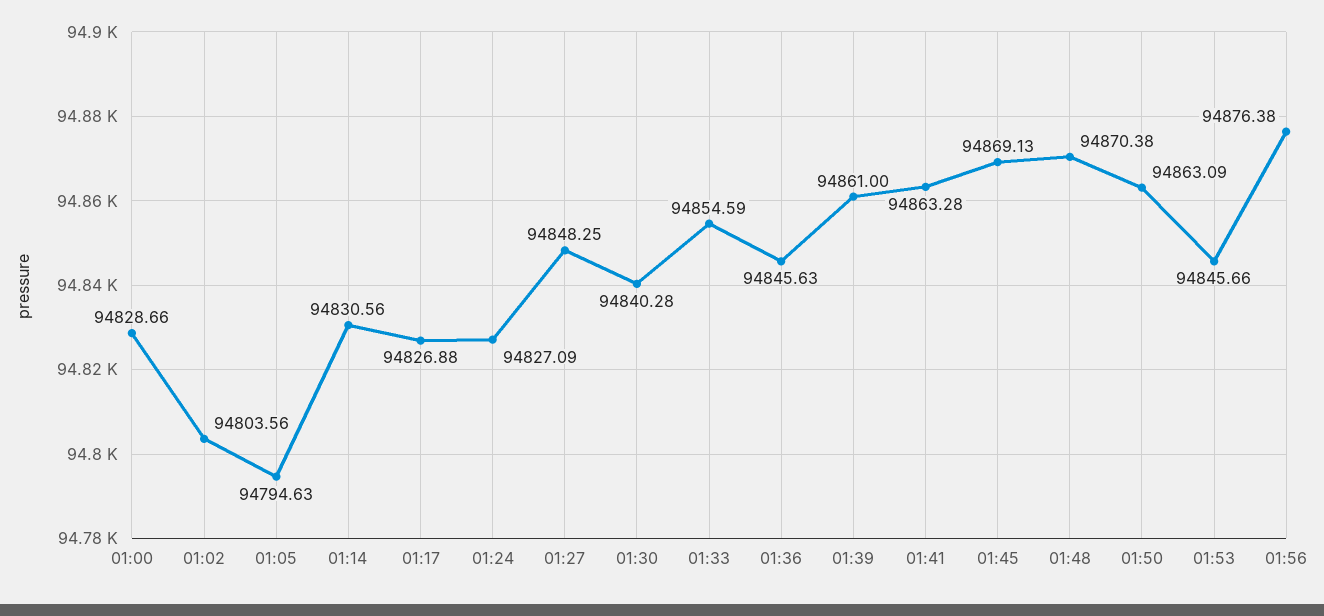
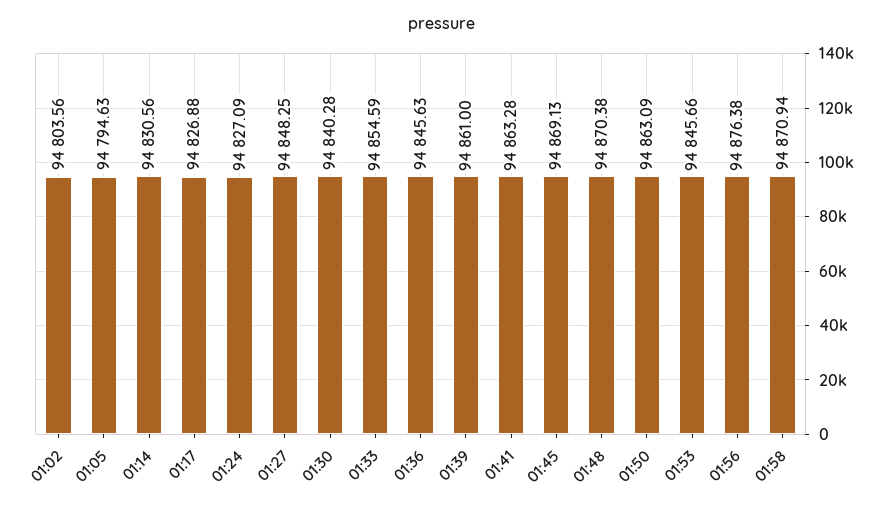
01:00: 94828.66 -> none
01:58: none -> 94870.94

